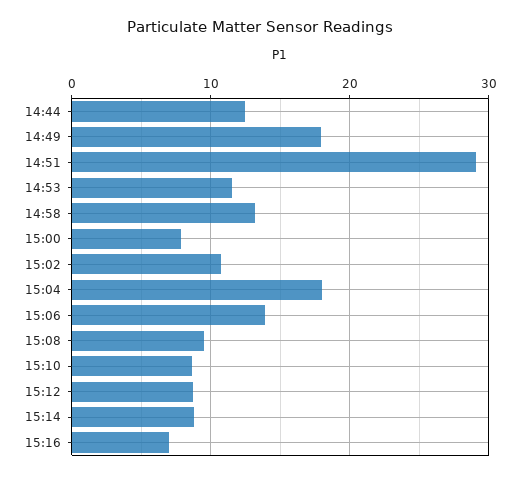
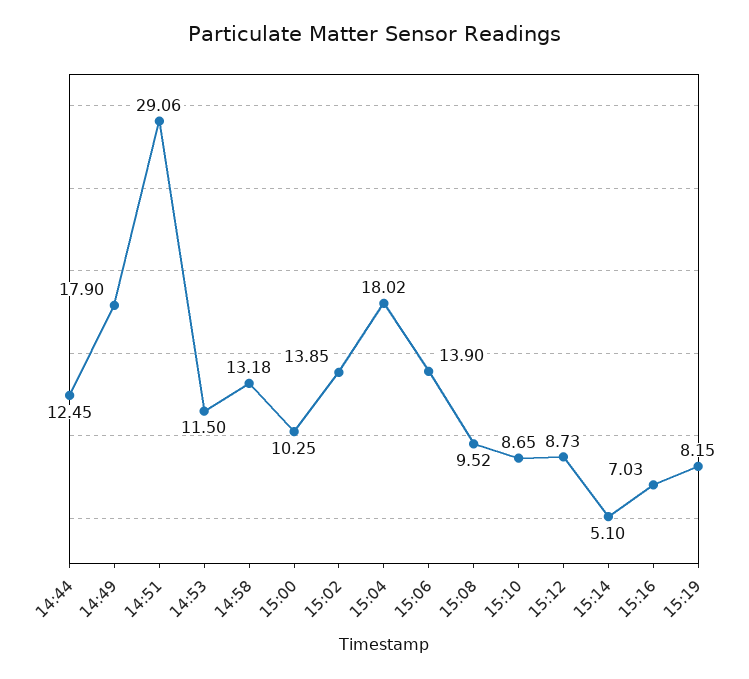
15:00: 8 -> 10.25
15:02: 11 -> 13.85
15:14: 9 -> 5.1
15:19: none -> 8.15

